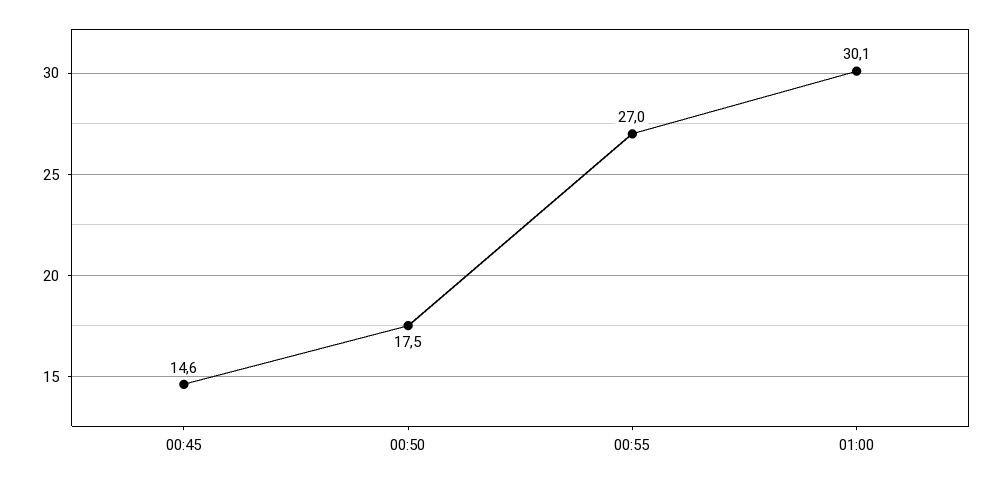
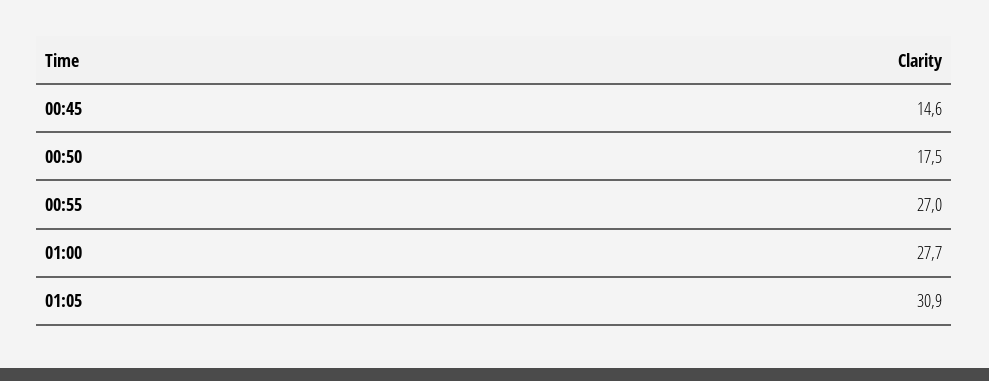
01:00: 30.1 -> 27.7
01:05: none -> 30.9

